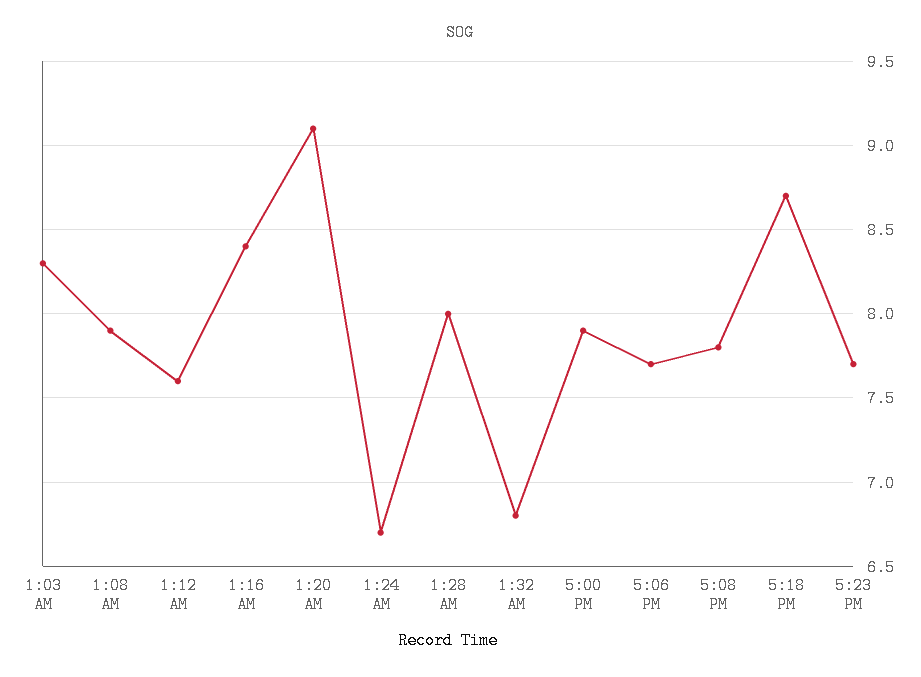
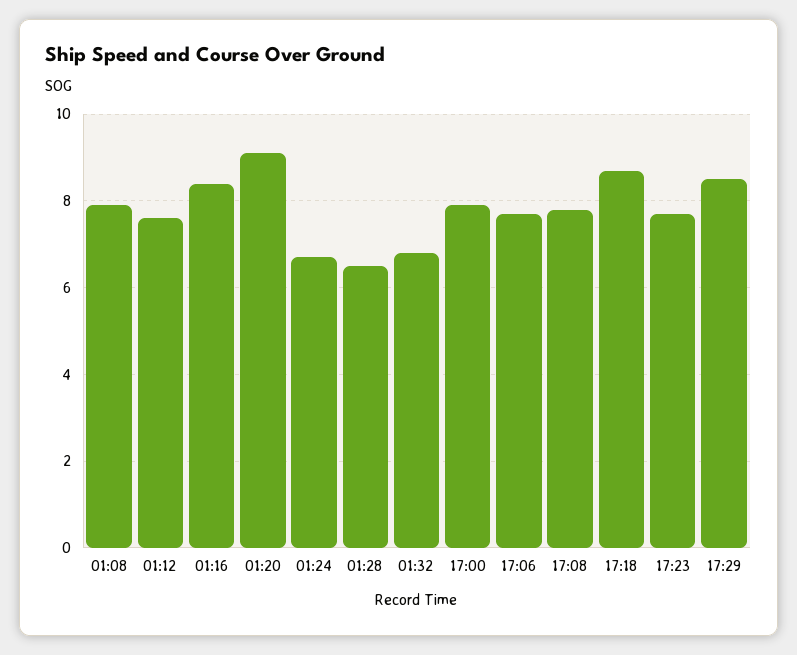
1:03 AM: 8.3 -> none
1:28 AM: 8 -> 6.5
17:29: none -> 8.5

